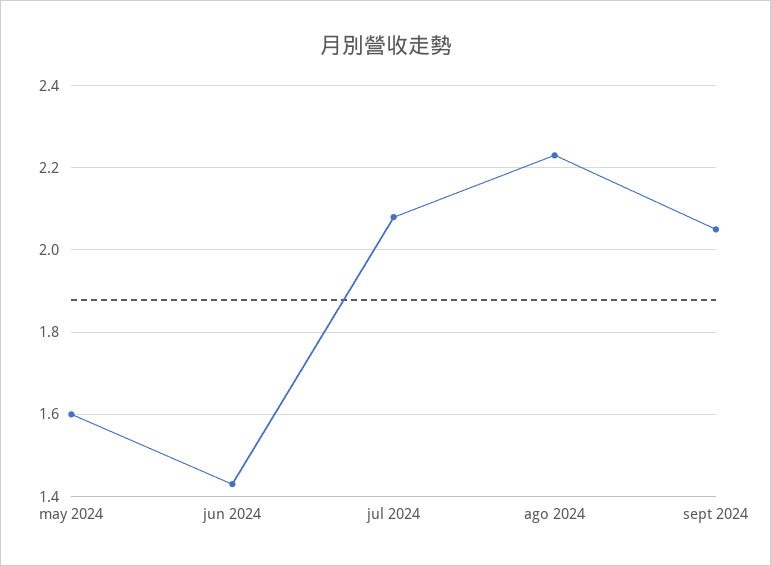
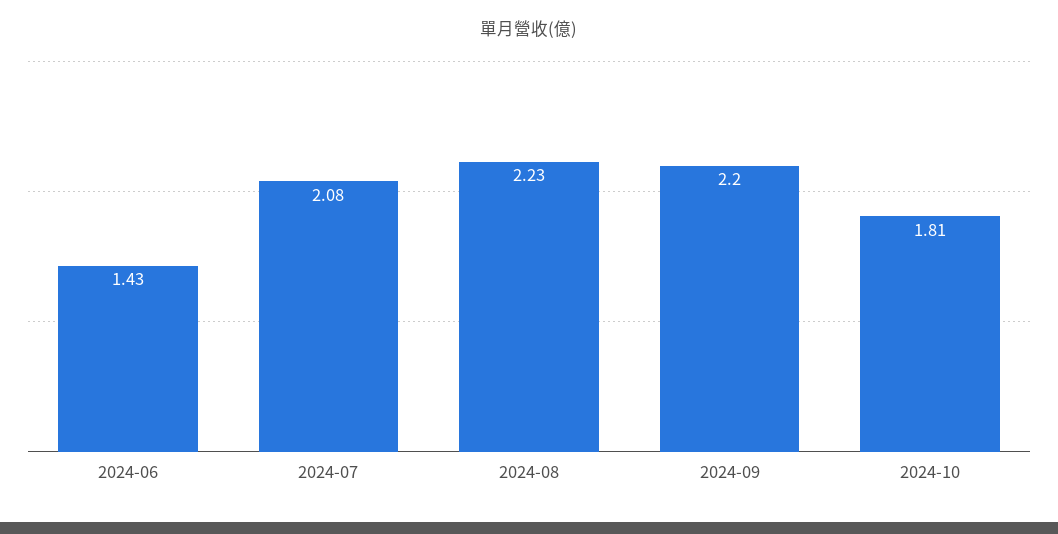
may 2024: 1.6 -> none
sept 2024: 2.05 -> 2.2
2024-10: none -> 1.81

